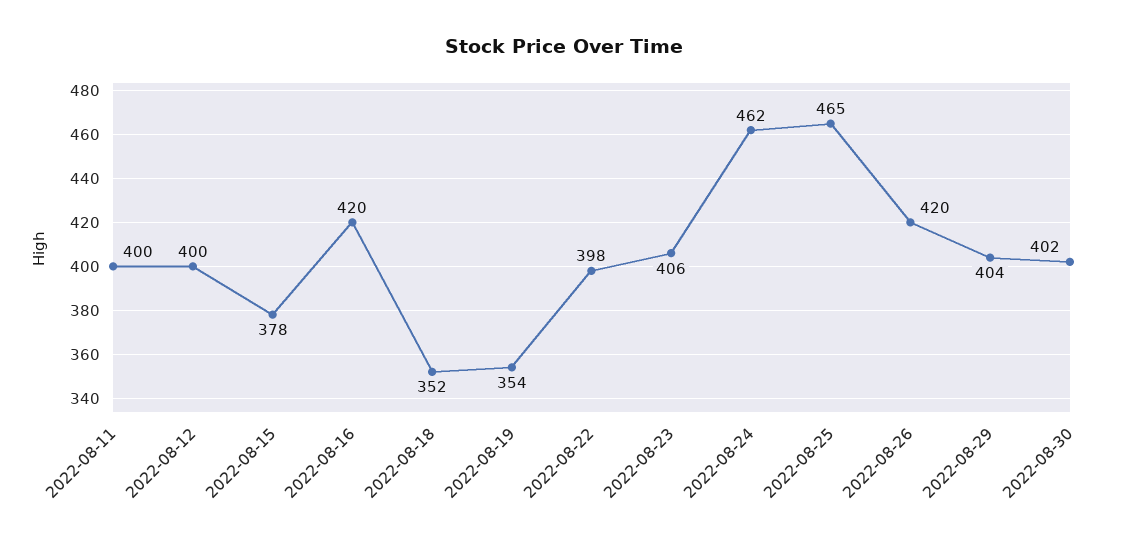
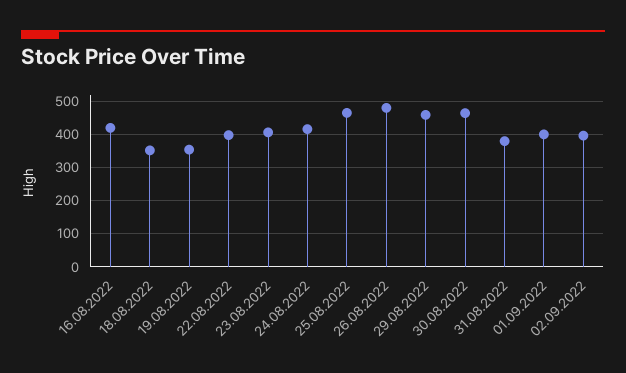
2022-08-11: 400 -> none
2022-08-12: 400 -> none
2022-08-15: 378 -> none
2022-08-24: 462 -> 420
2022-08-26: 420 -> 480
2022-08-29: 404 -> 460
2022-08-30: 402 -> 460
31.08.2022: none -> 380
01.09.2022: none -> 400
02.09.2022: none -> 400

